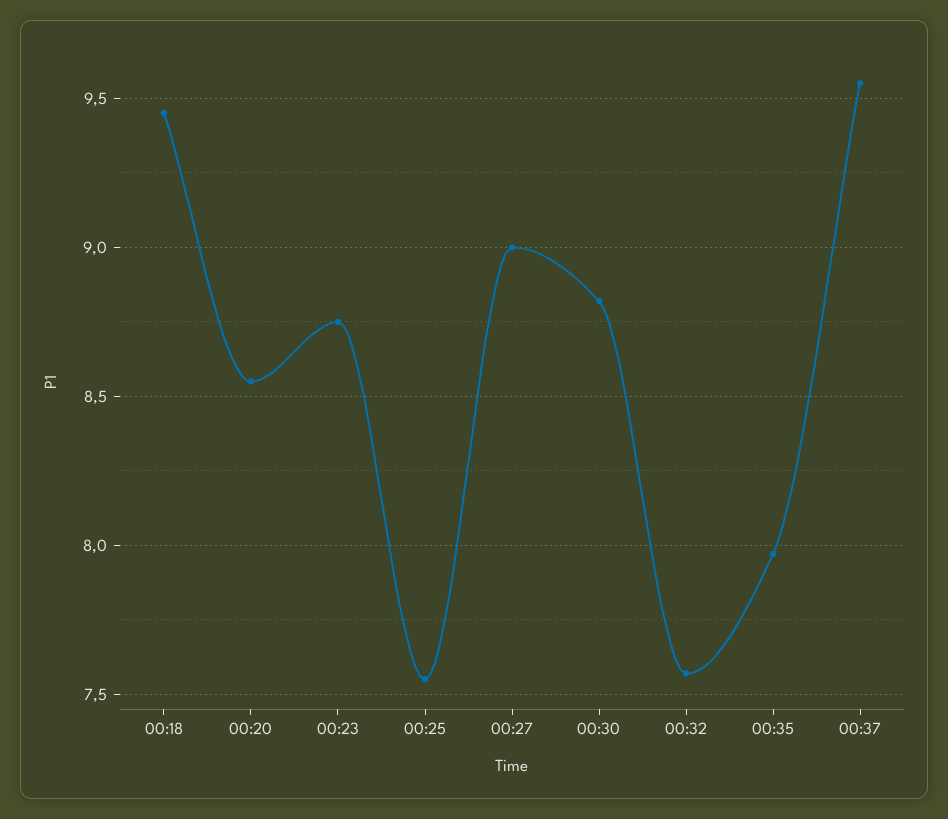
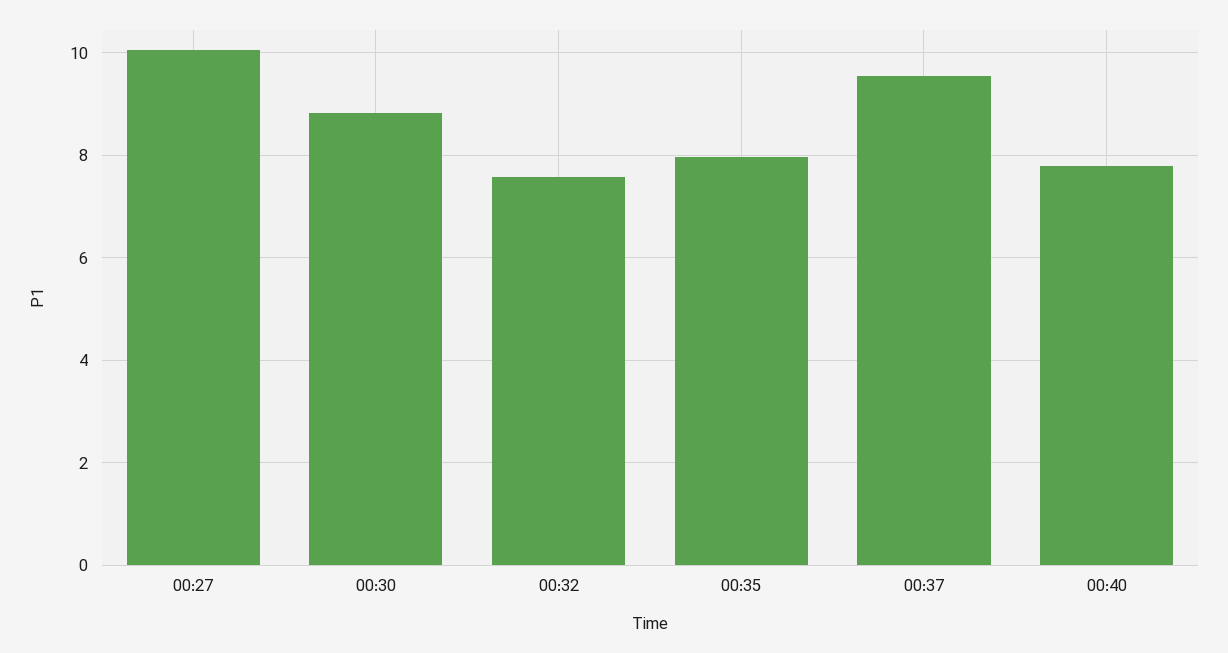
00:18: 9.45 -> none
00:20: 8.55 -> none
00:23: 8.75 -> none
00:25: 7.55 -> none
00:27: 9 -> 10
00:40: none -> 7.8

